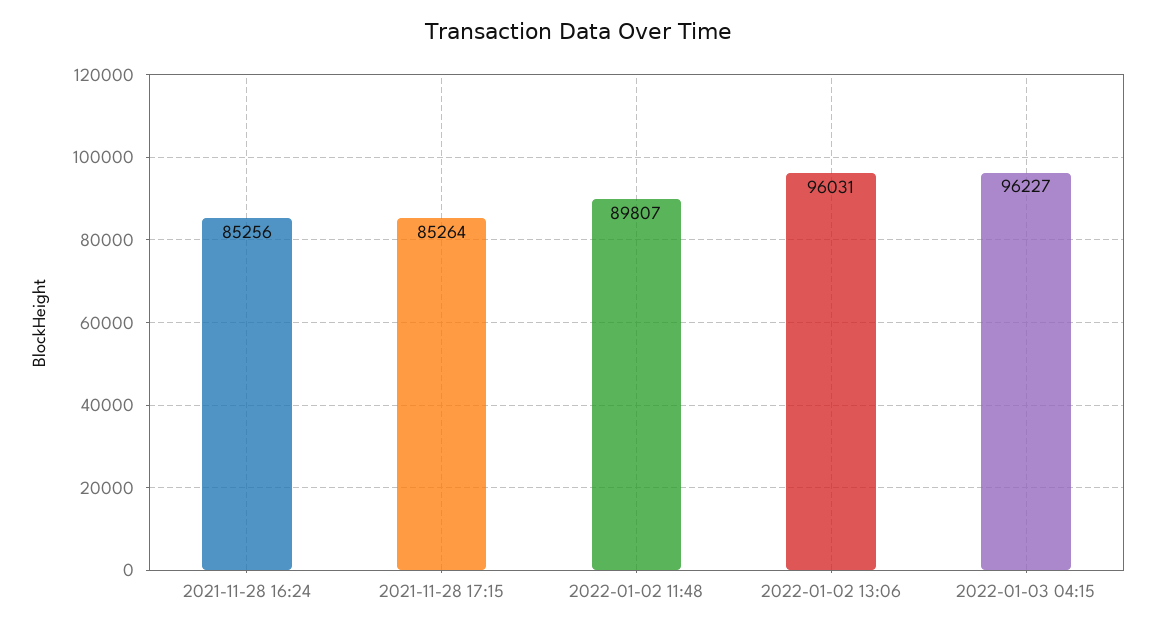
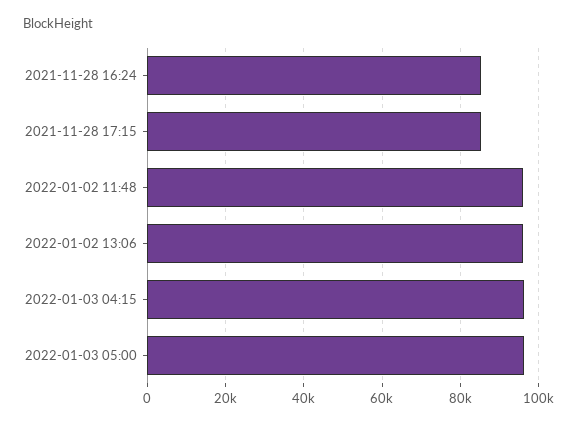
2022-01-02 11:48: 89807 -> 96000
2022-01-03 05:00: none -> 96000

